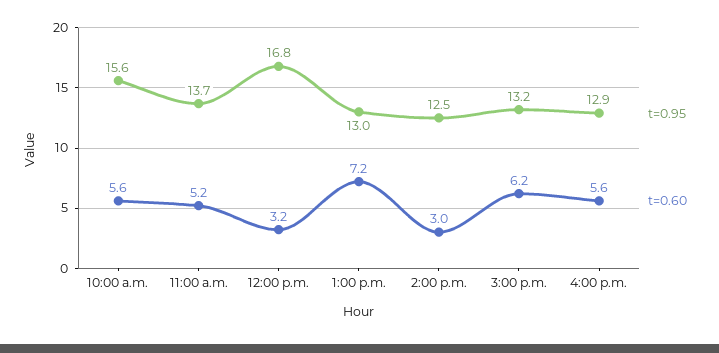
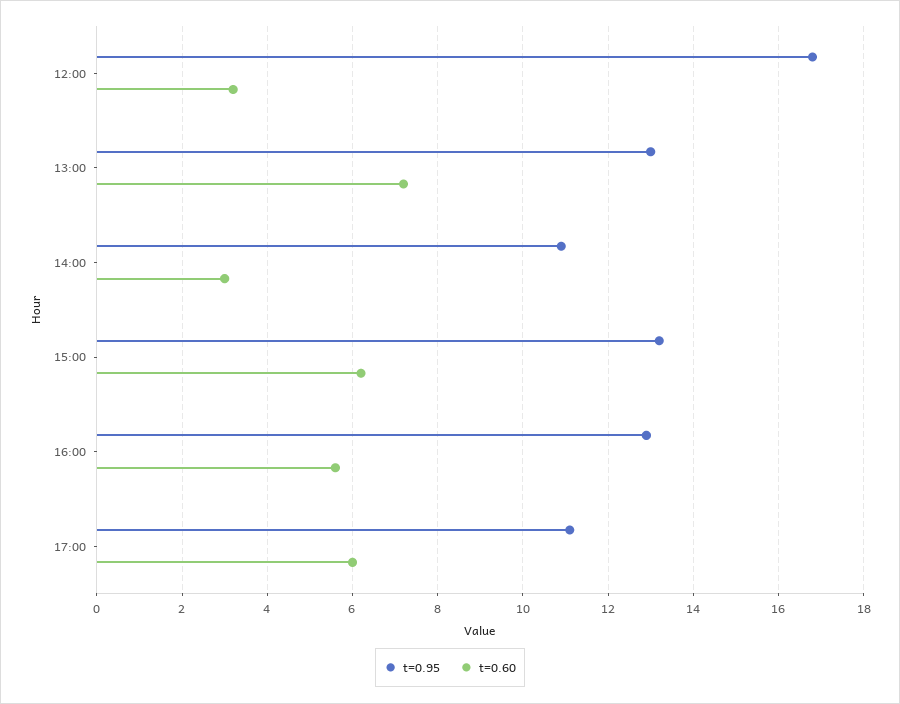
t=0.95, 10:00 a.m.: 15.6 -> none
t=0.60, 10:00 a.m.: 5.6 -> none
t=0.95, 11:00 a.m.: 13.7 -> none
t=0.60, 11:00 a.m.: 5.2 -> none
t=0.95, 2:00 p.m.: 12.5 -> 11
t=0.95, 17:00: none -> 11
t=0.60, 17:00: none -> 6

